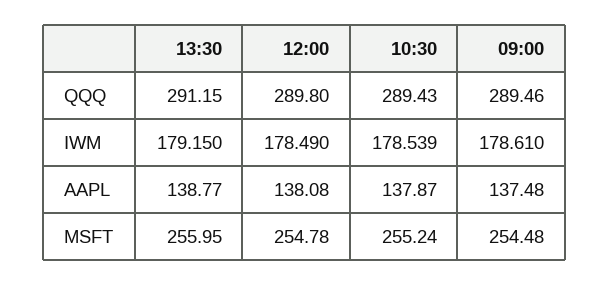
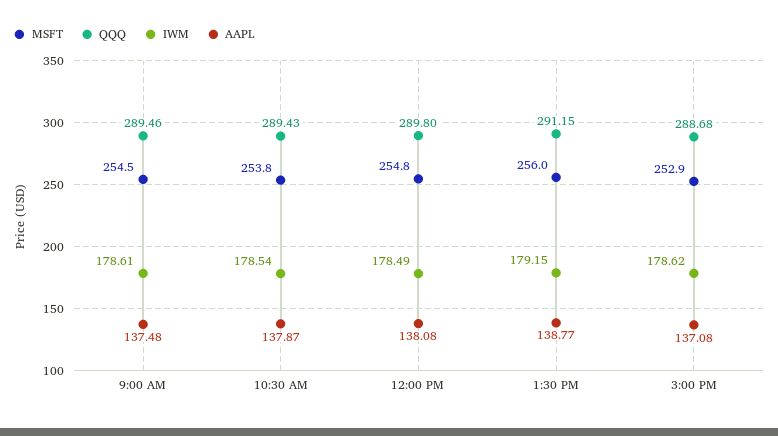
MSFT, 10:30: 255.24 -> 253.8
MSFT, 3:00 PM: none -> 252.9
QQQ, 3:00 PM: none -> 288.68
IWM, 3:00 PM: none -> 178.62
AAPL, 3:00 PM: none -> 137.08

